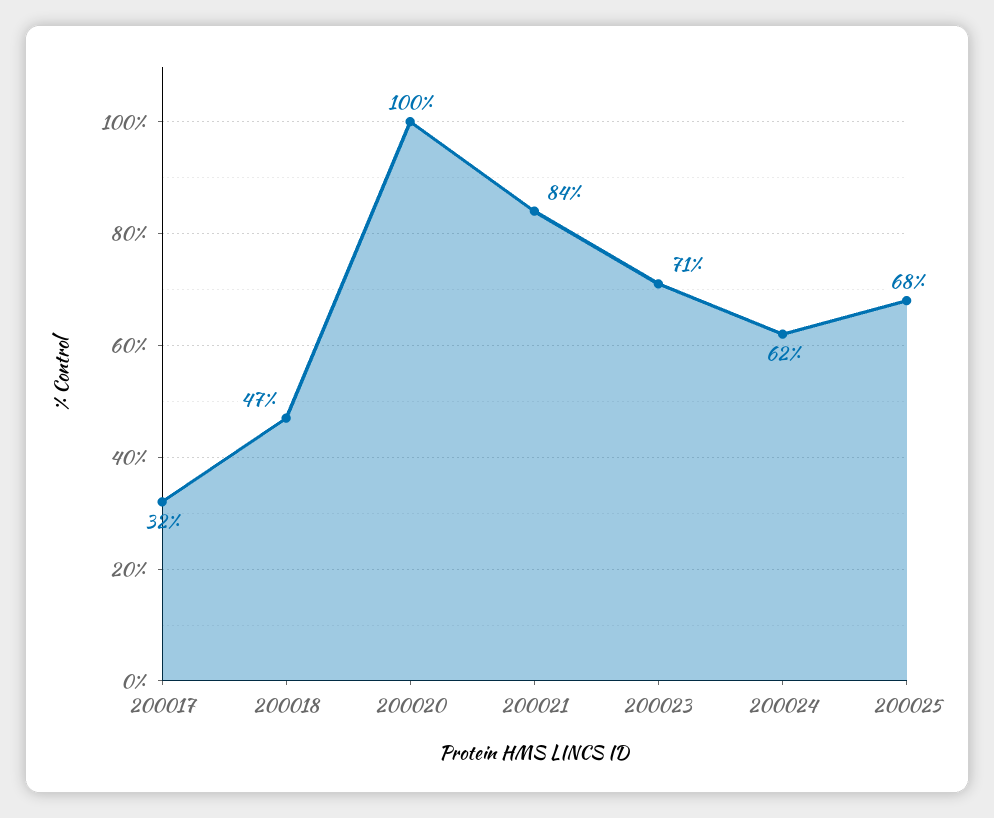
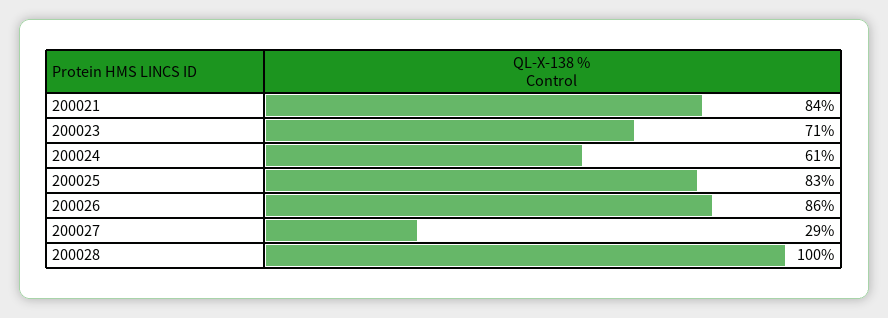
200017: 32 -> none
200018: 47 -> none
200020: 100 -> none
200024: 62 -> 61
200025: 68 -> 83
200026: none -> 86
200027: none -> 29
200028: none -> 100

